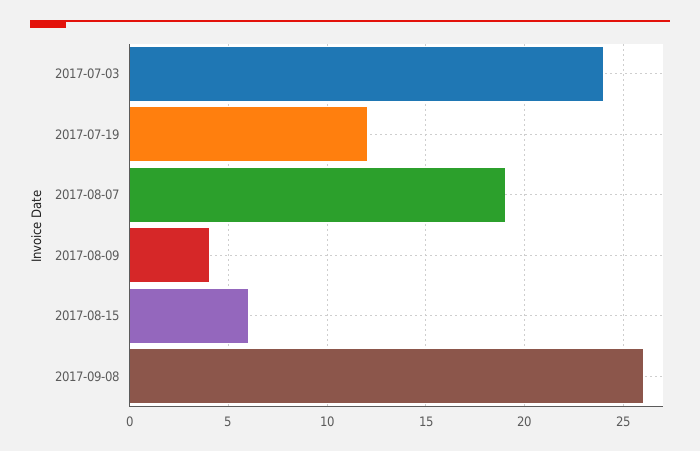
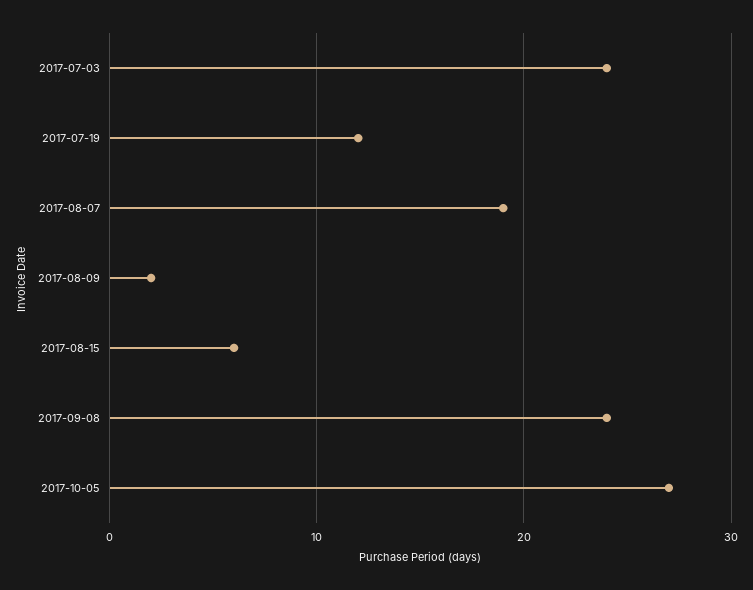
2017-08-09: 4 -> 2
2017-09-08: 26 -> 24
2017-10-05: none -> 27

